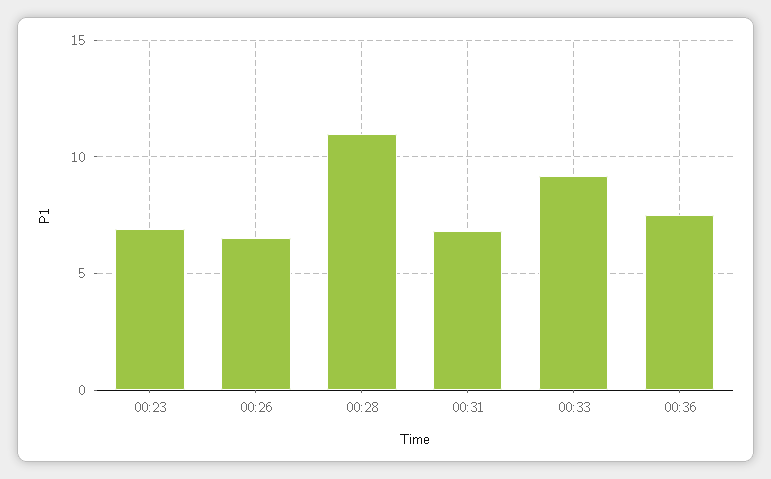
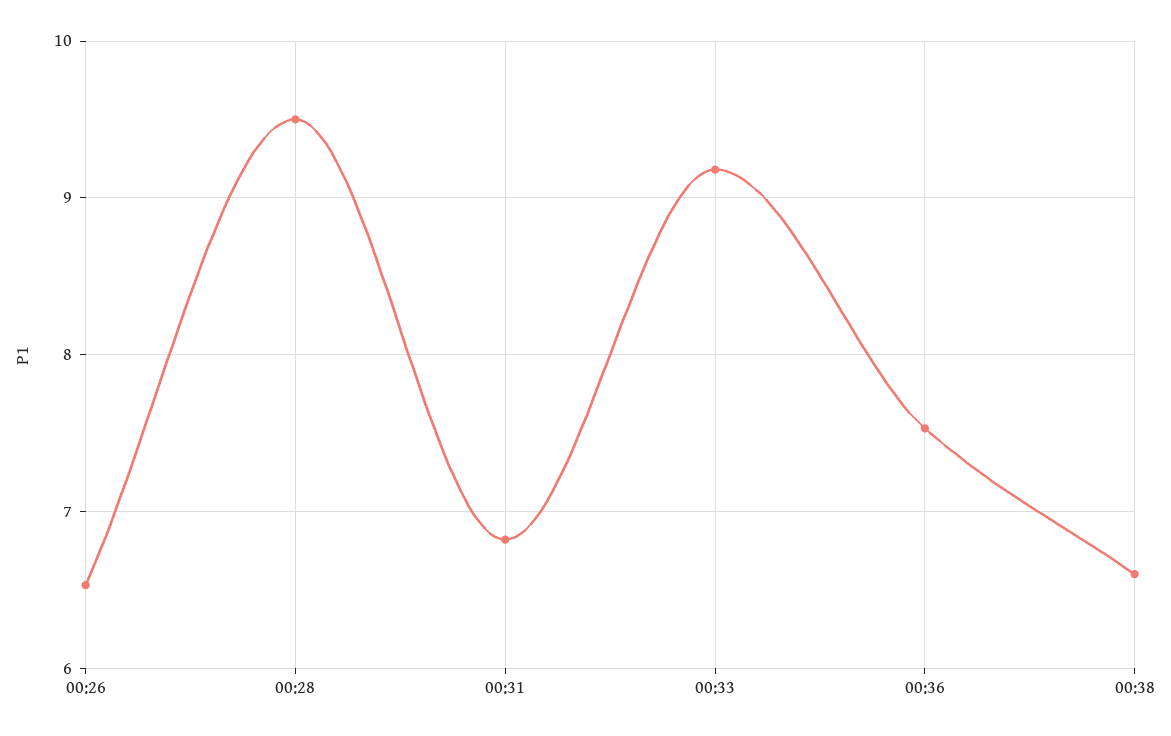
00:23: 7 -> none
00:28: 11 -> 9.5
00:38: none -> 6.6

